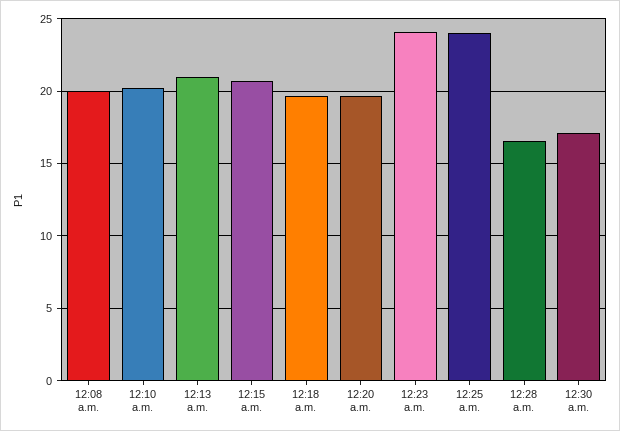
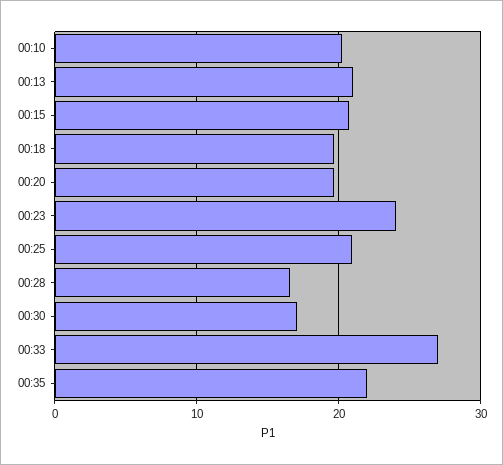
12:08 a.m.: 20 -> none
12:25 a.m.: 24 -> 21
00:33: none -> 27
00:35: none -> 22

